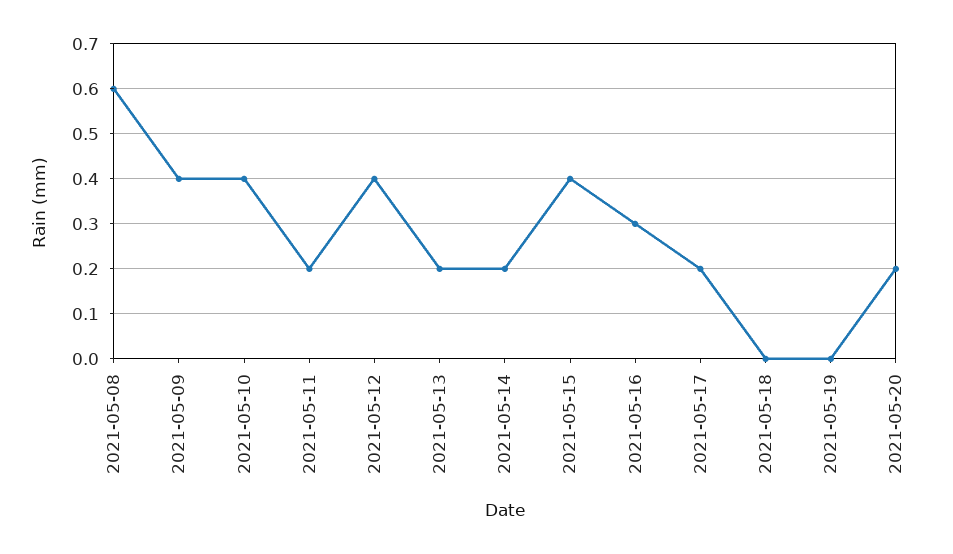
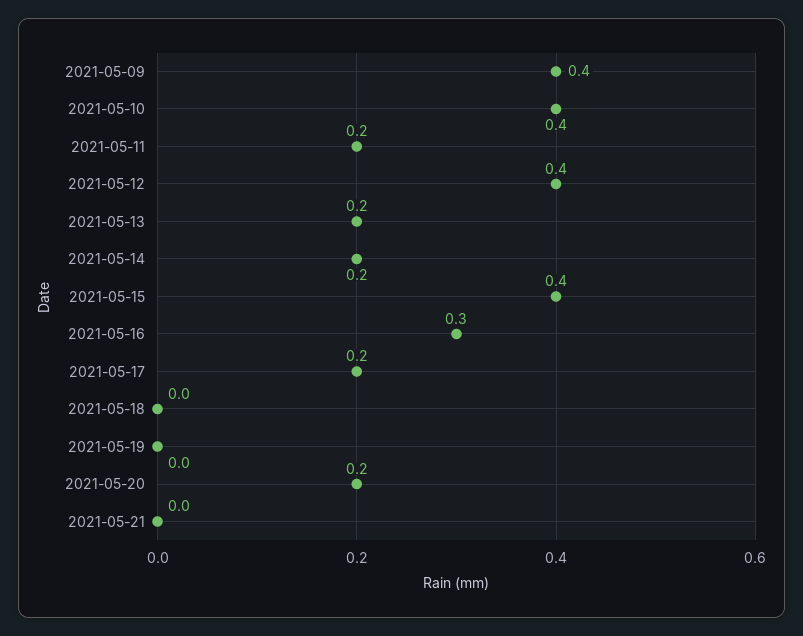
2021-05-08: 0.6 -> none
2021-05-21: none -> 0

